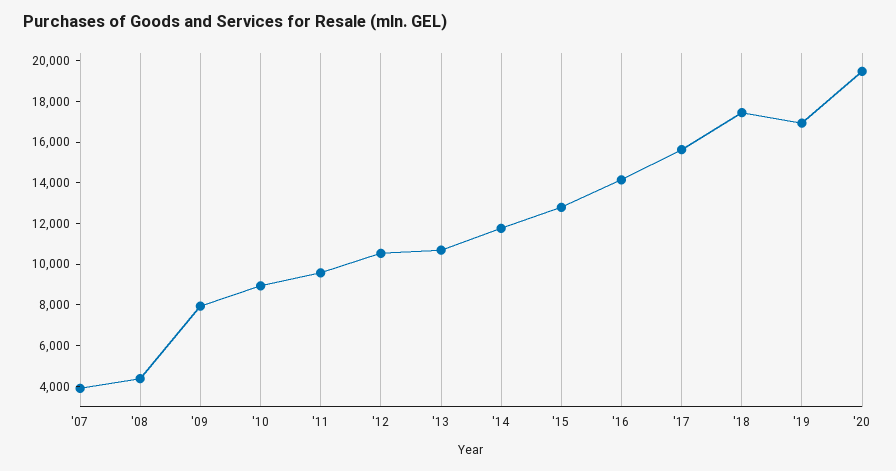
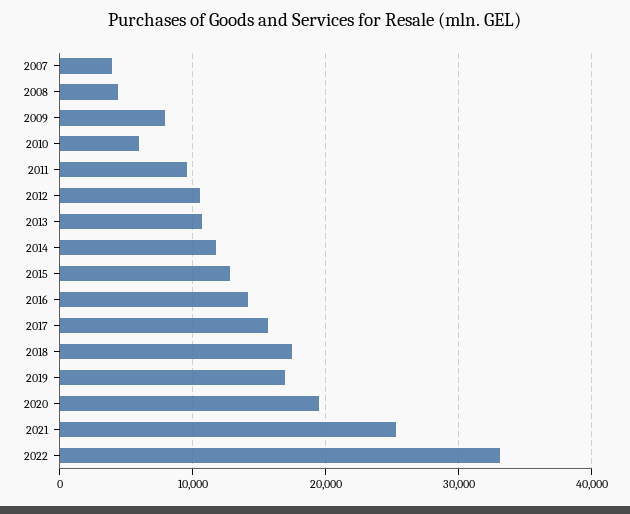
'10: 9000 -> 6000
2021: none -> 25000
2022: none -> 33000

